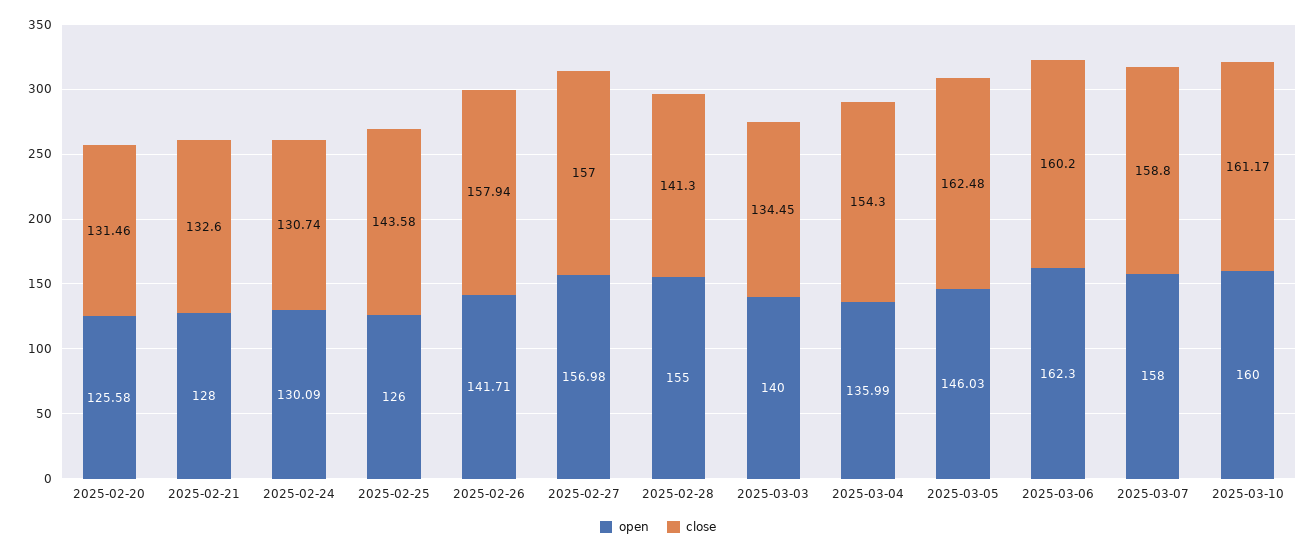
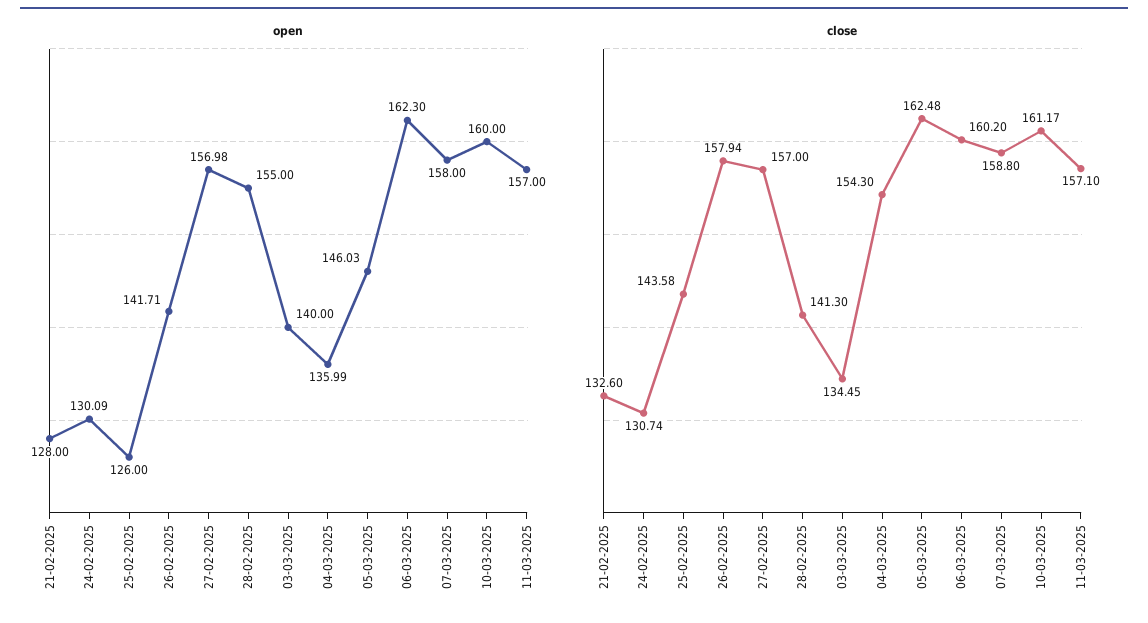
open, 2025-02-20: 125.58 -> none
close, 2025-02-20: 131.46 -> none
open, 11-03-2025: none -> 157
close, 11-03-2025: none -> 157.1

